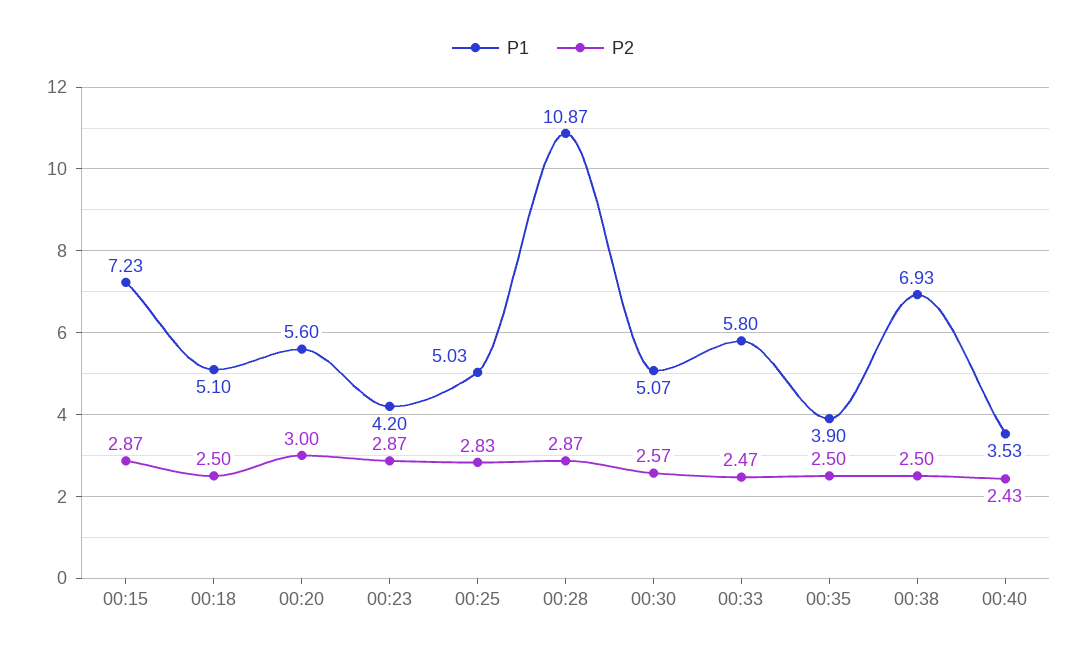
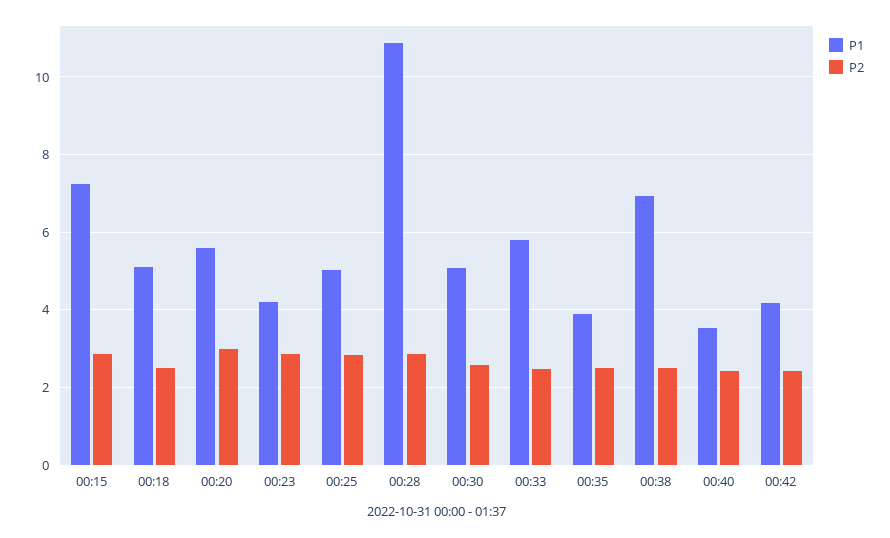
P1, 00:42: none -> 4.2
P2, 00:42: none -> 2.4

